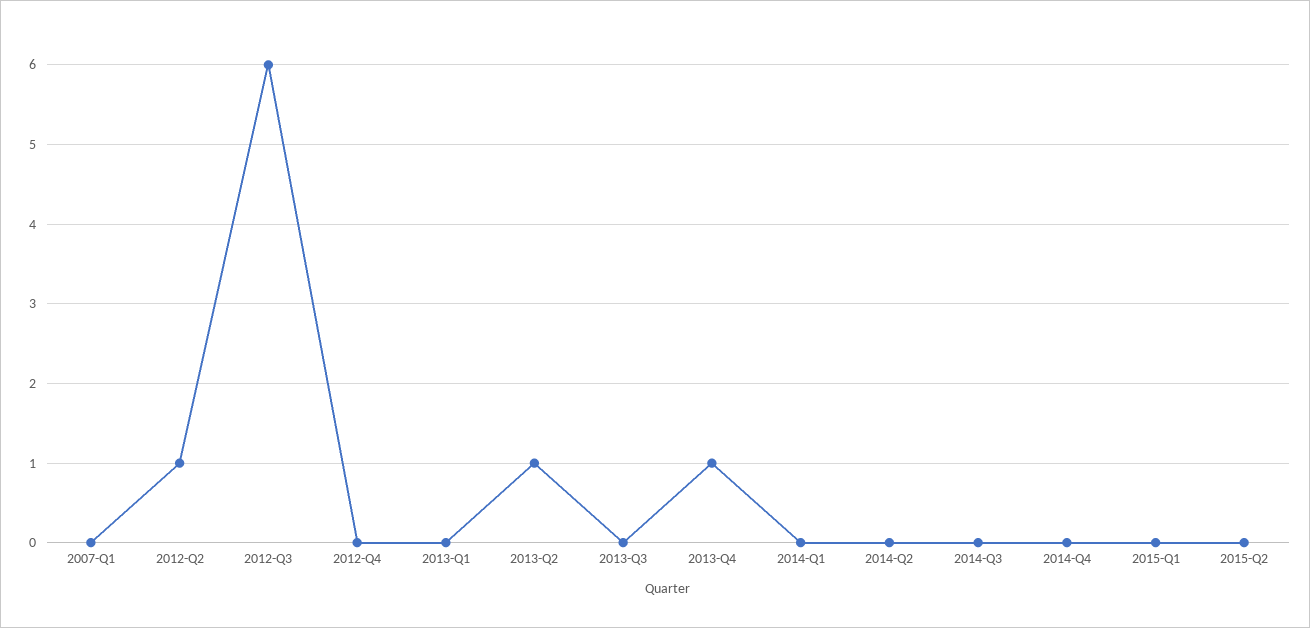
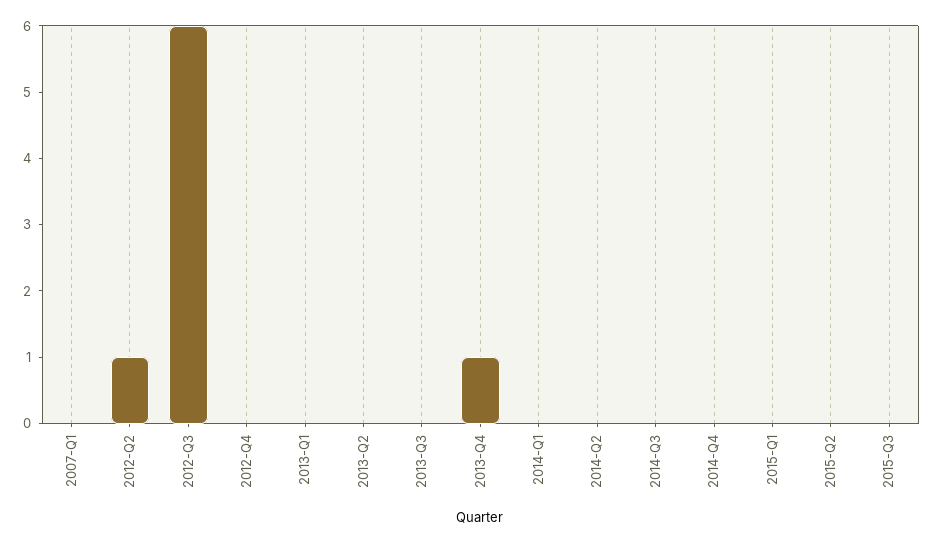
2013-Q2: 1 -> 0
2015-Q3: none -> 0

